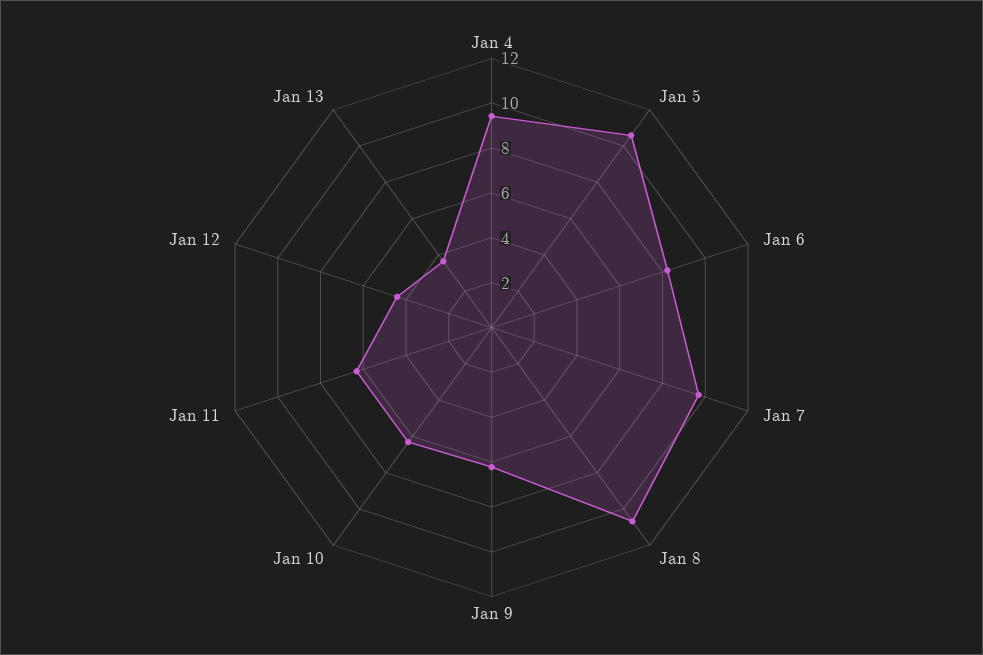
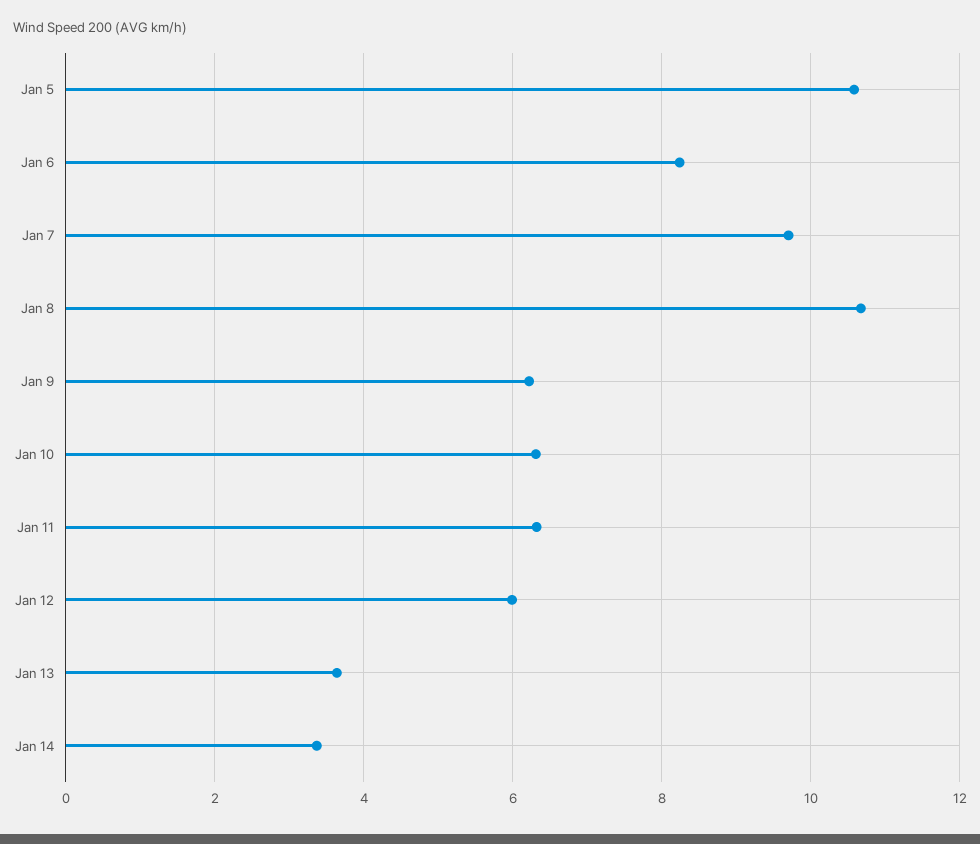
Jan 4: 9.5 -> none
Jan 12: 4.5 -> 6
Jan 14: none -> 3.4

